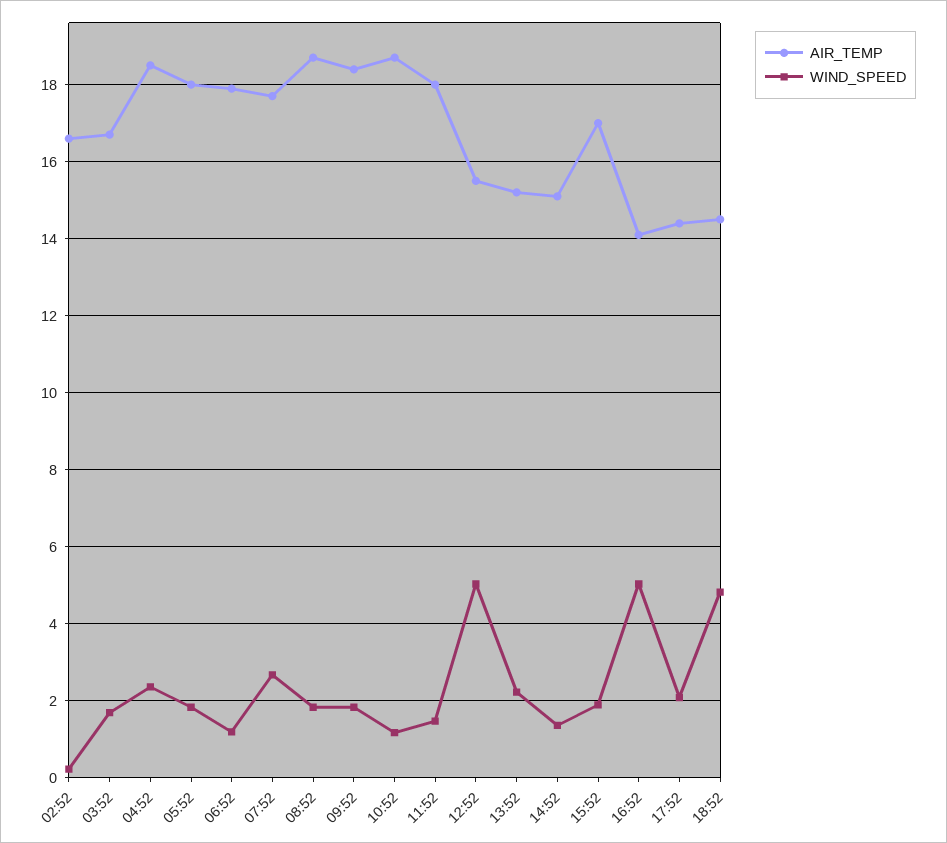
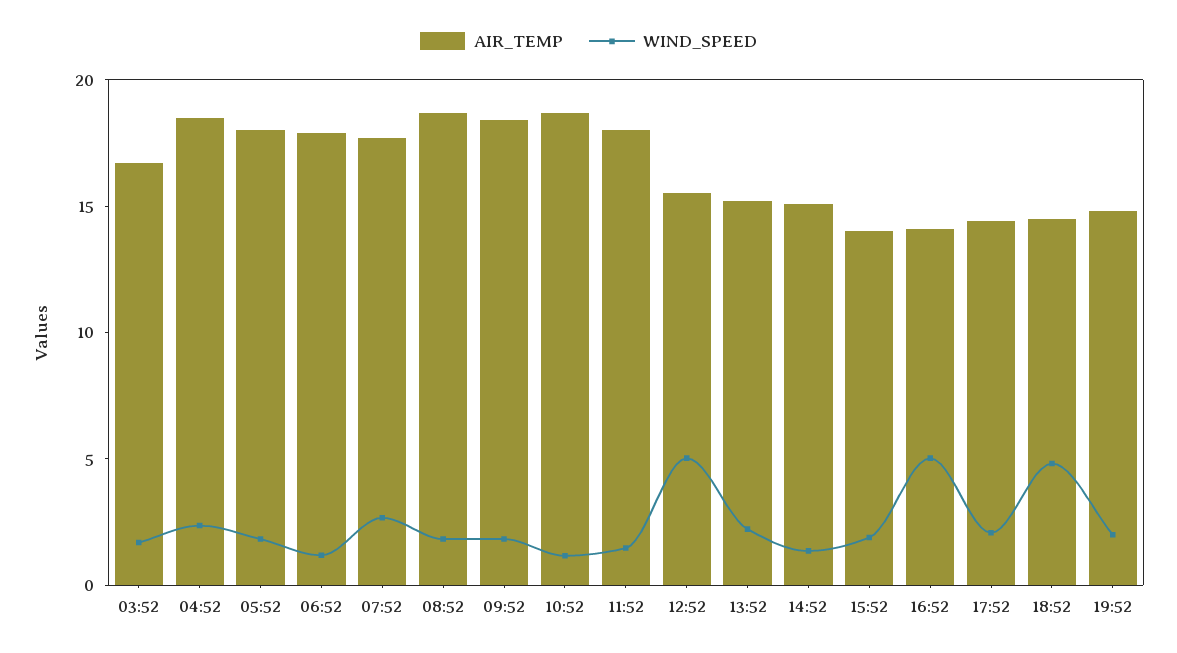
AIR_TEMP, 02:52: 16.6 -> none
WIND_SPEED, 02:52: 0.2 -> none
AIR_TEMP, 15:52: 17 -> 14
AIR_TEMP, 19:52: none -> 15
WIND_SPEED, 19:52: none -> 2

